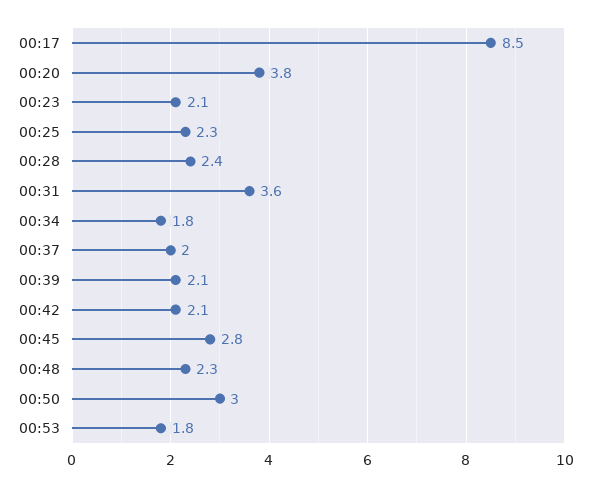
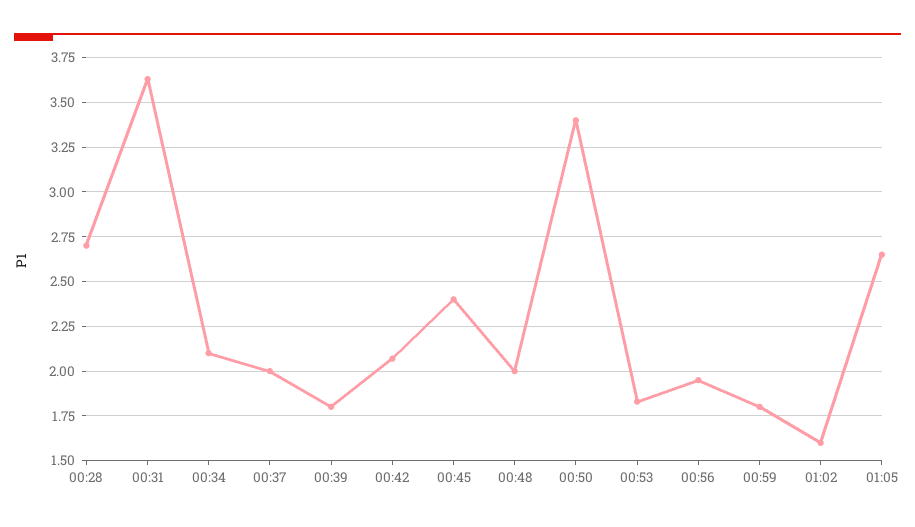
00:17: 8.5 -> none
00:20: 3.8 -> none
00:23: 2.1 -> none
00:25: 2.3 -> none
00:28: 2.4 -> 2.7
00:34: 1.8 -> 2.1
00:39: 2.1 -> 1.8
00:45: 2.8 -> 2.4
00:48: 2.3 -> 2
00:50: 3 -> 3.4
00:56: none -> 1.95
00:59: none -> 1.8
01:02: none -> 1.6
01:05: none -> 2.65

